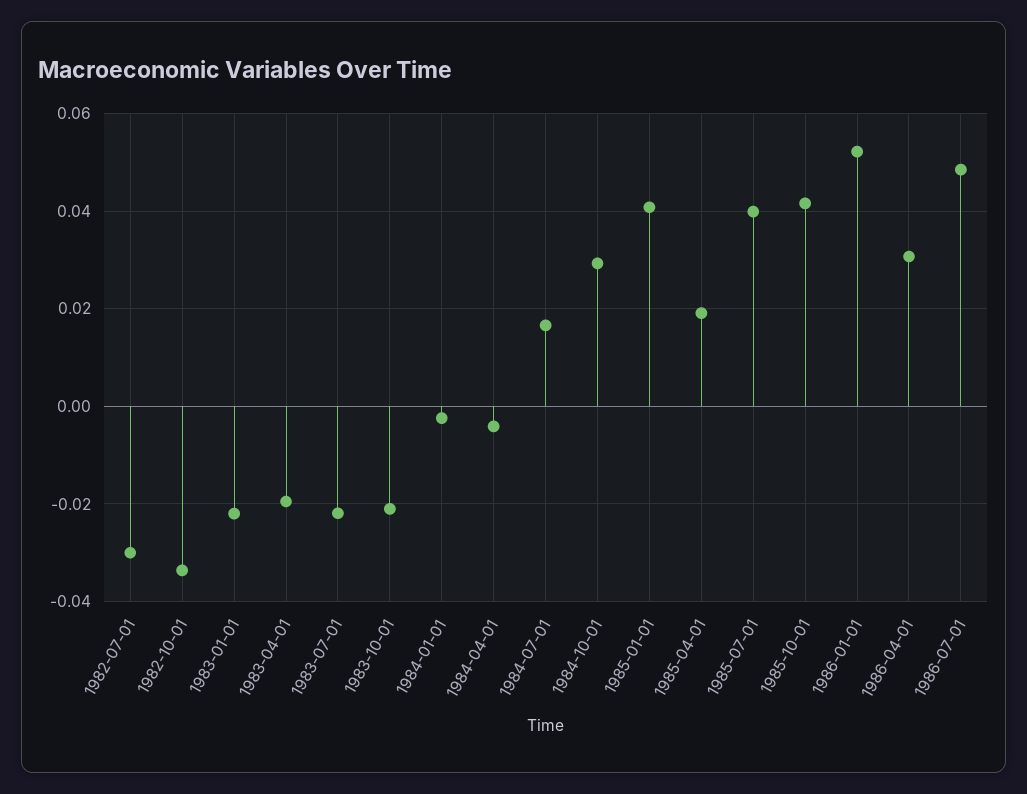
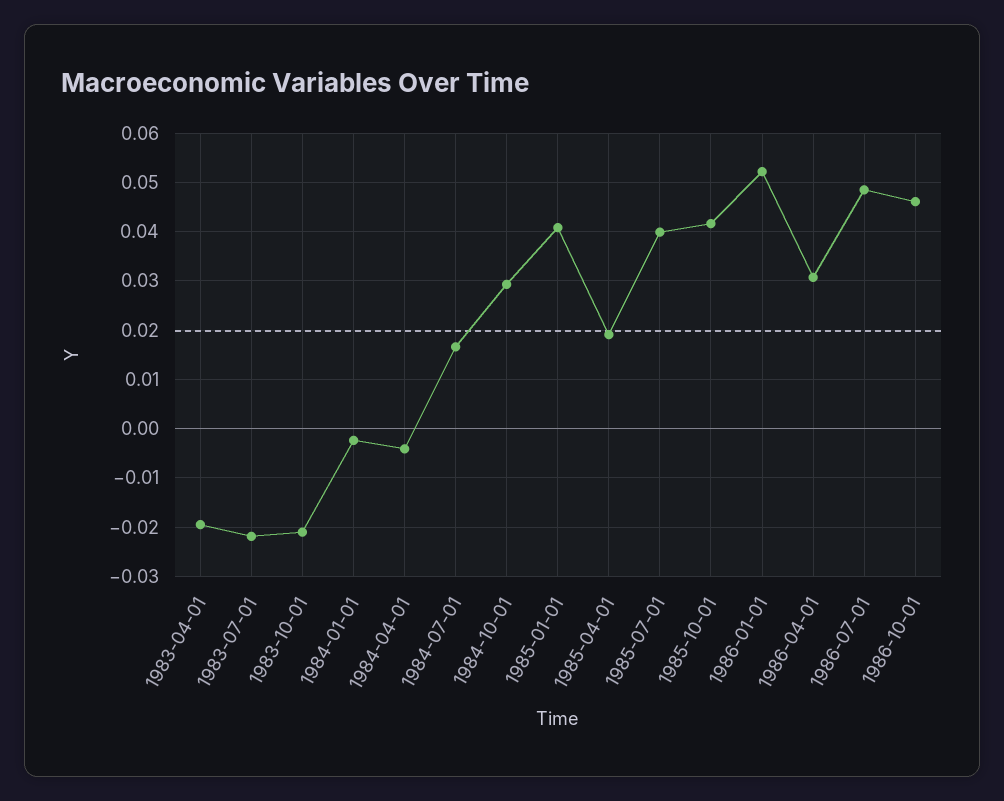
1982-07-01: -0.03 -> none
1982-10-01: -0.034 -> none
1983-01-01: -0.022 -> none
1986-10-01: none -> 0.046

